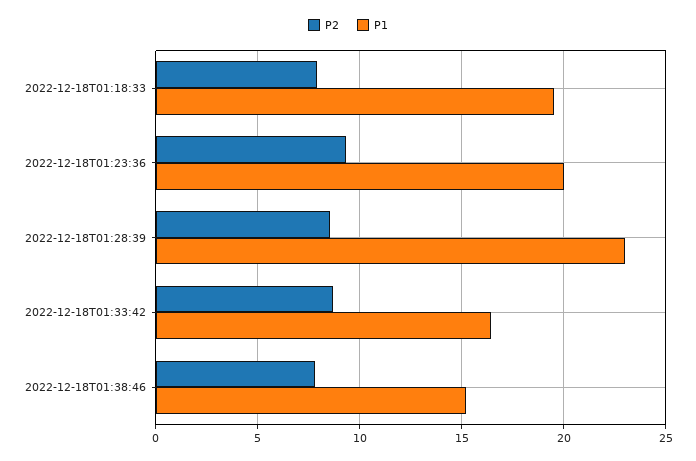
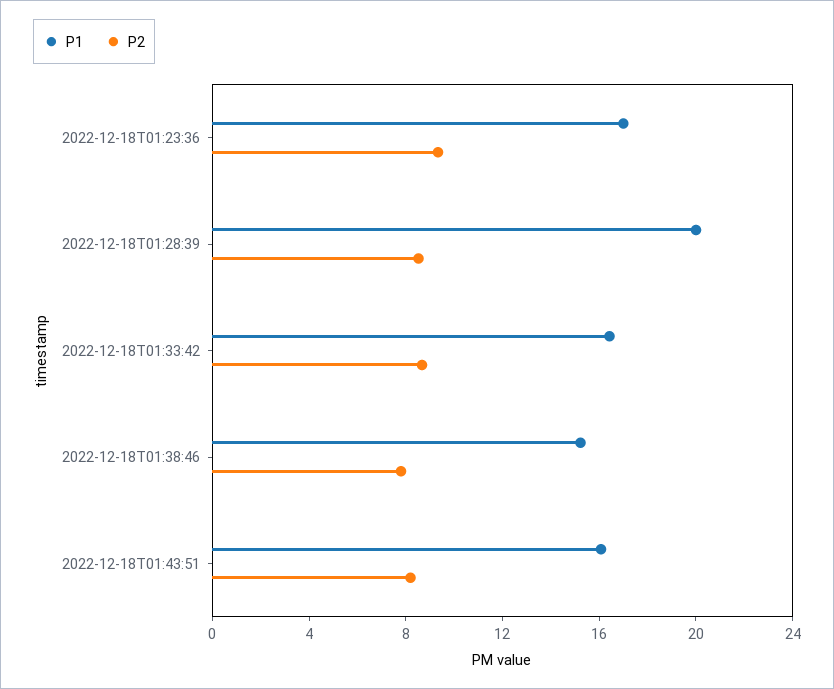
P2, 2022-12-18T01:18:33: 8 -> none
P1, 2022-12-18T01:18:33: 19.5 -> none
P1, 2022-12-18T01:23:36: 20 -> 17
P1, 2022-12-18T01:28:39: 23 -> 20
P1, 2022-12-18T01:43:51: none -> 16
P2, 2022-12-18T01:43:51: none -> 8

